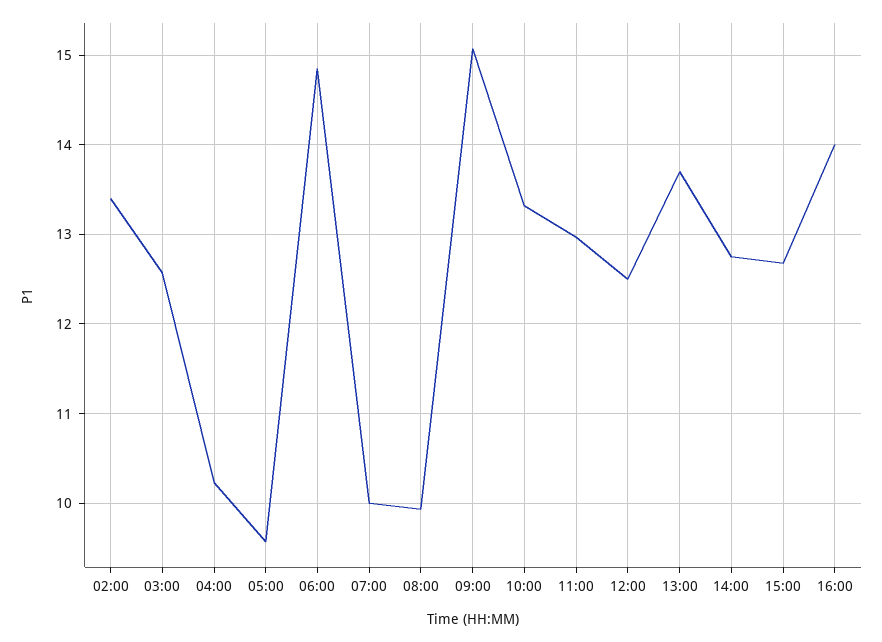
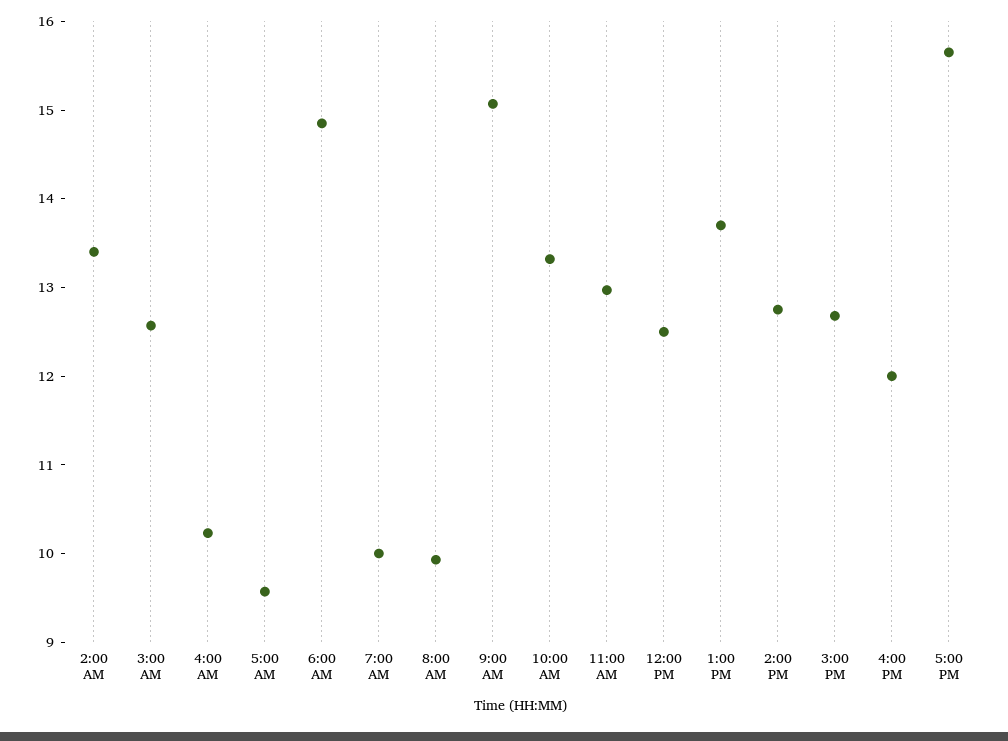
16:00: 14 -> 12
5:00 PM: none -> 15.6

